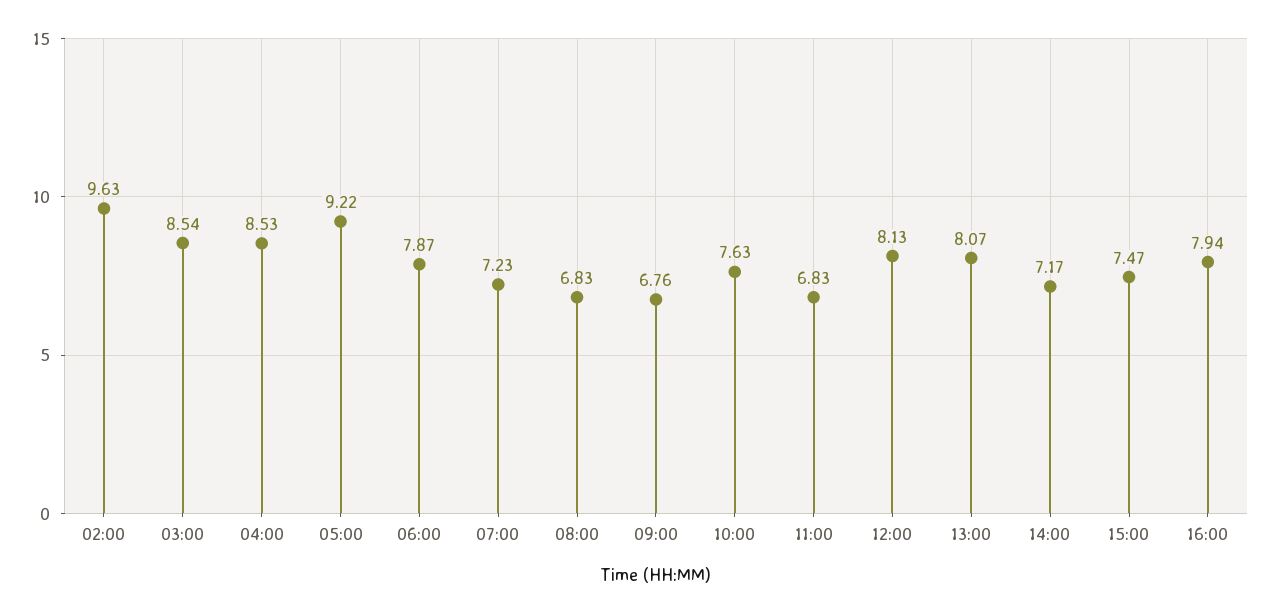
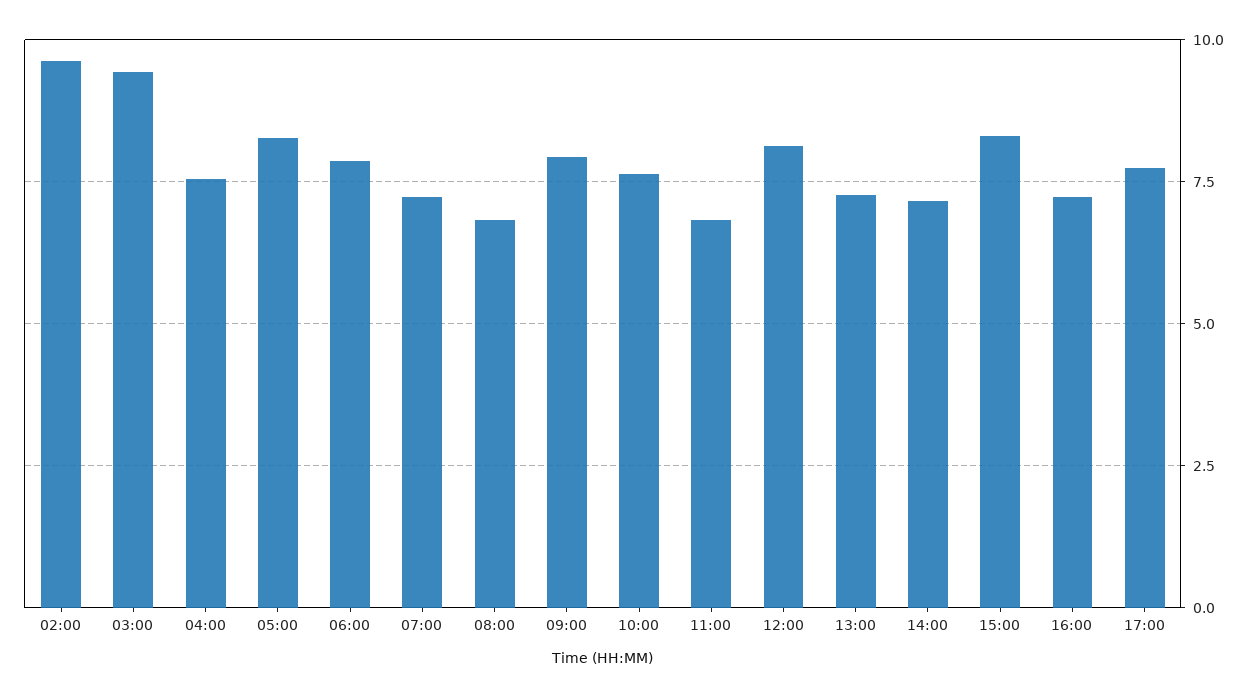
03:00: 8.54 -> 9.5
04:00: 8.53 -> 7.5
05:00: 9.22 -> 8.25
09:00: 6.76 -> 8
13:00: 8.07 -> 7.25
15:00: 7.47 -> 8.25
16:00: 7.94 -> 7.25
17:00: none -> 7.75

